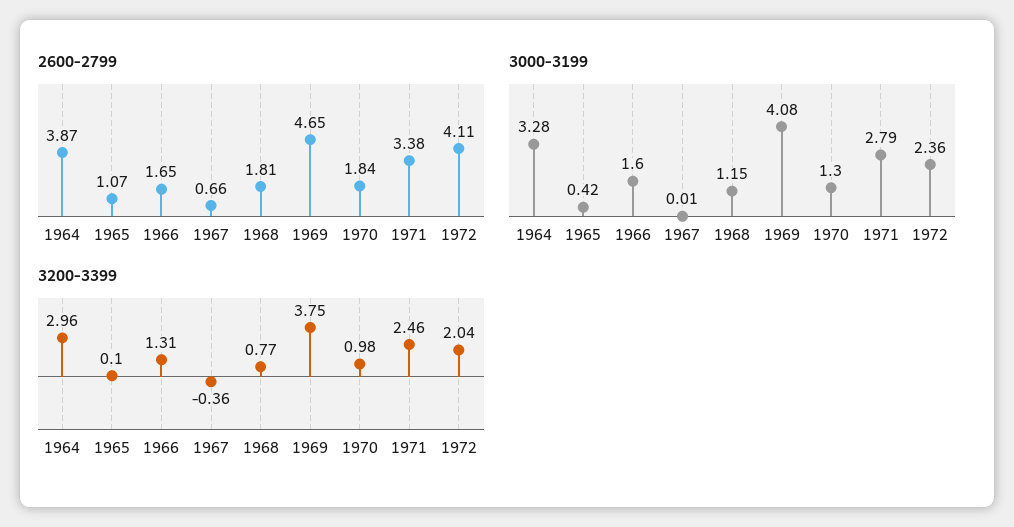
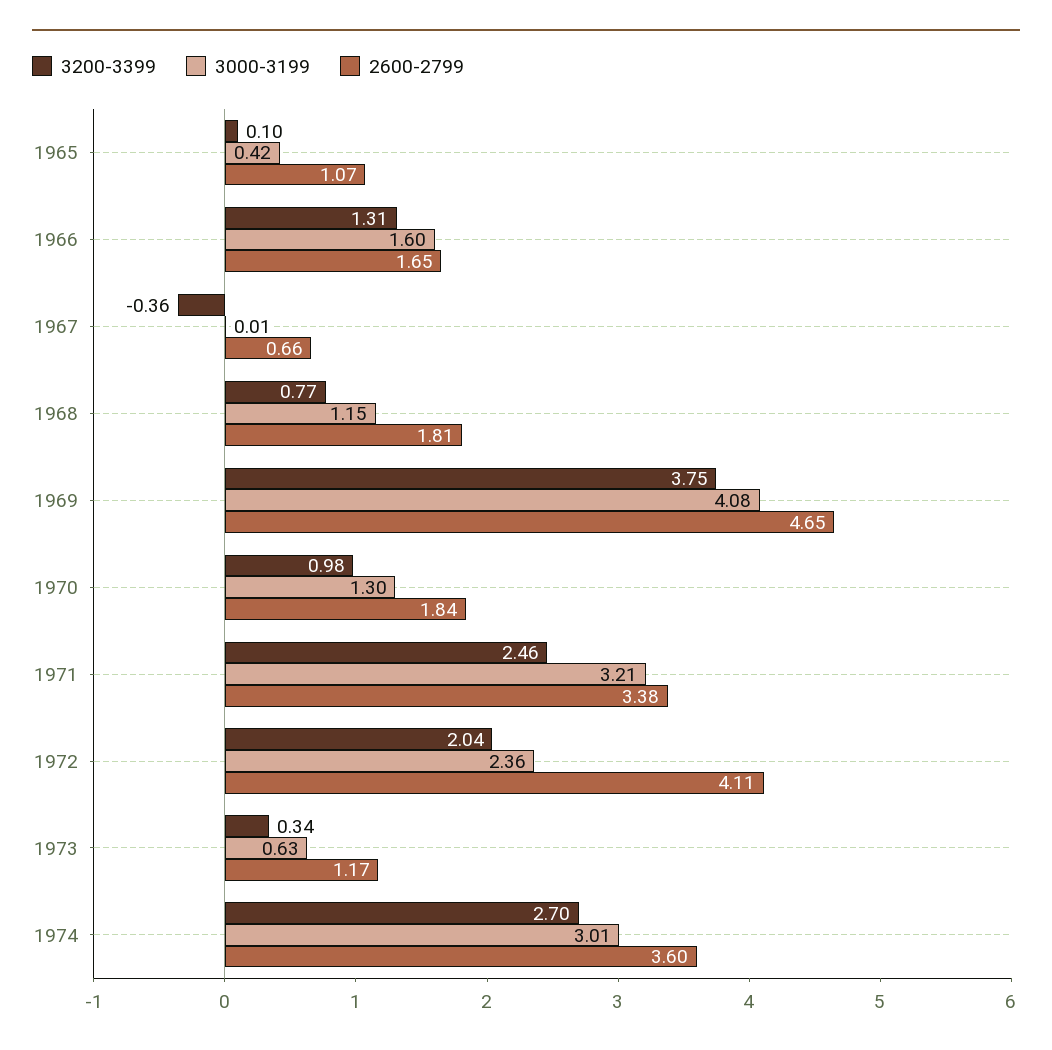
2600-2799, 1964: 3.87 -> none
3000-3199, 1964: 3.28 -> none
3000-3199, 1971: 2.79 -> 3.21
3200-3399, 1964: 2.96 -> none
3200-3399, 1973: none -> 0.34
3000-3199, 1973: none -> 0.63
2600-2799, 1973: none -> 1.17
3200-3399, 1974: none -> 2.7
3000-3199, 1974: none -> 3.01
2600-2799, 1974: none -> 3.6

